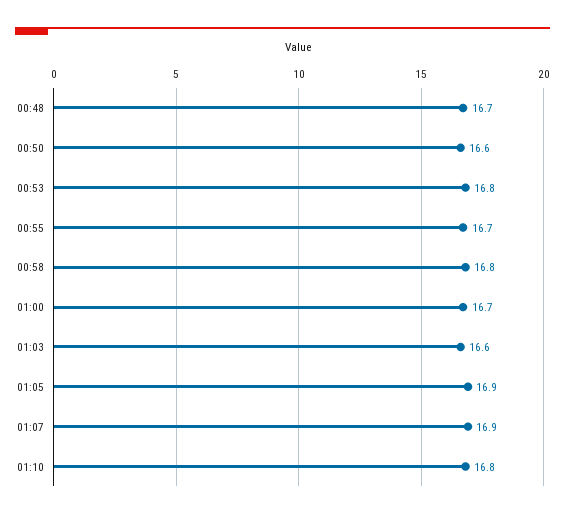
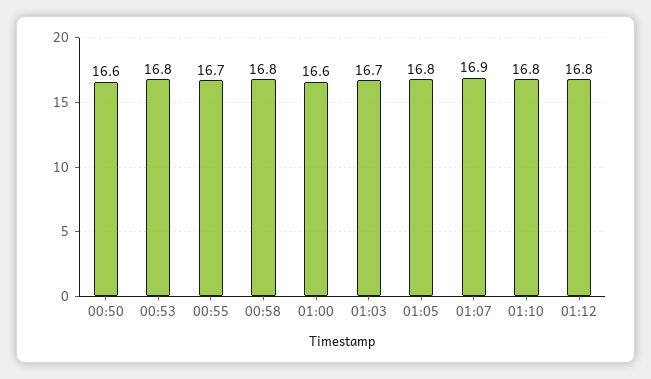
00:48: 16.7 -> none
01:00: 16.7 -> 16.6
01:03: 16.6 -> 16.7
01:05: 16.9 -> 16.8
01:12: none -> 16.8

